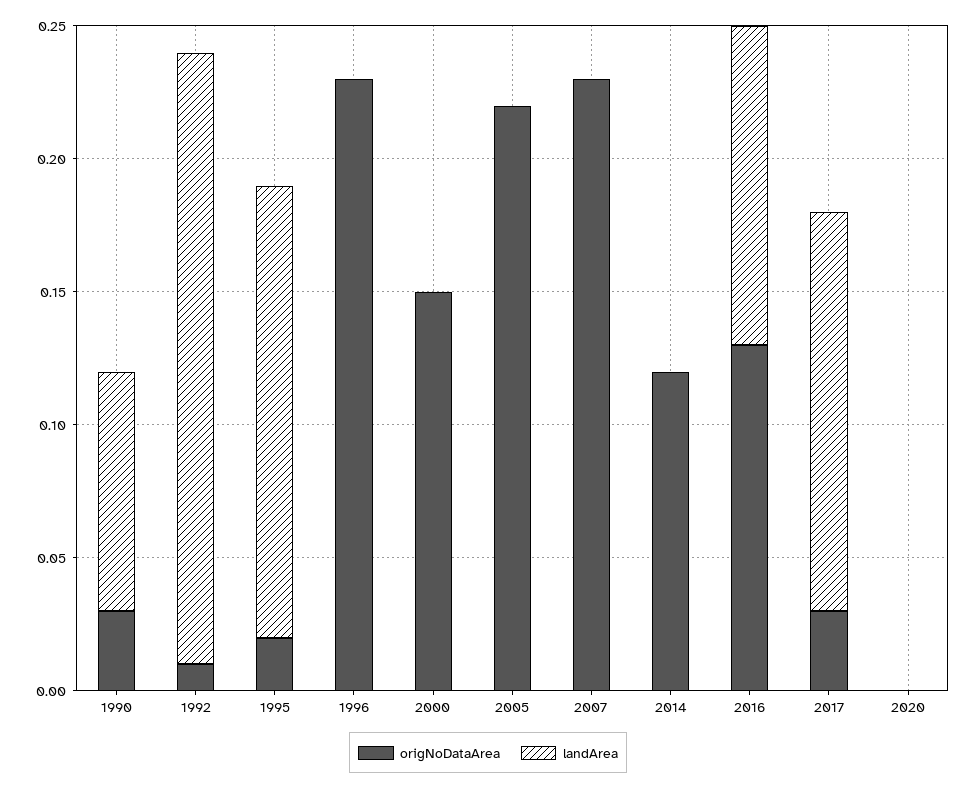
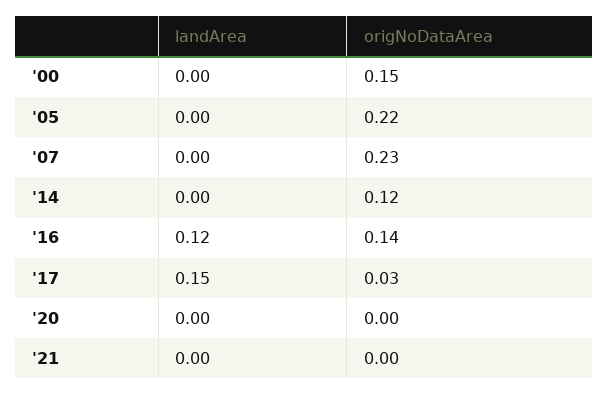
origNoDataArea, 1990: 0.03 -> none
landArea, 1990: 0.09 -> none
origNoDataArea, 1992: 0.01 -> none
landArea, 1992: 0.23 -> none
origNoDataArea, 1995: 0.02 -> none
landArea, 1995: 0.17 -> none
origNoDataArea, 1996: 0.23 -> none
landArea, 1996: 0 -> none
origNoDataArea, 2016: 0.13 -> 0.14
landArea, '21: none -> 0
origNoDataArea, '21: none -> 0

